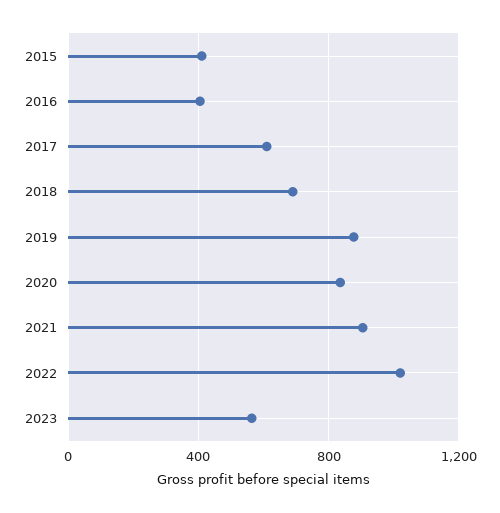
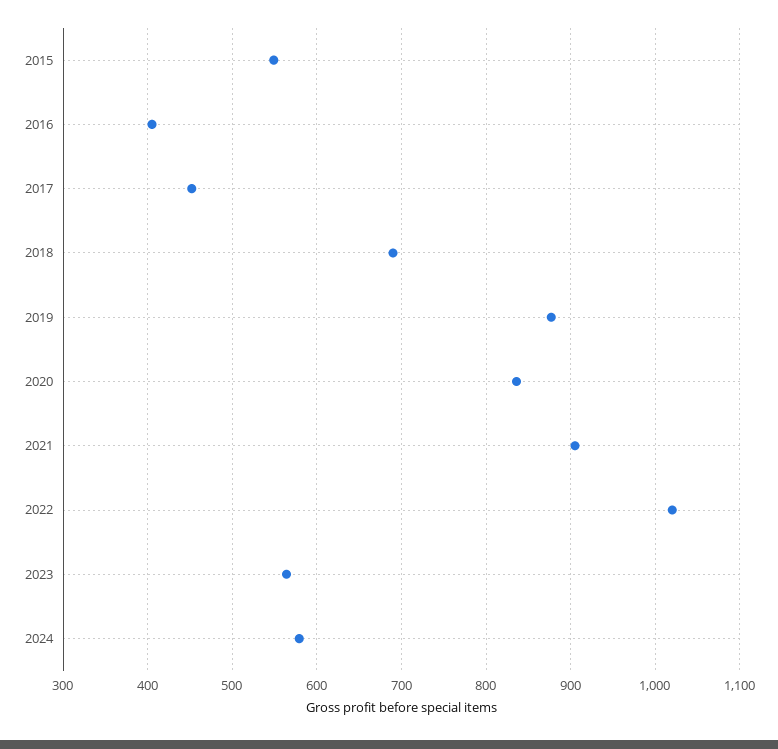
2015: 400 -> 550
2017: 600 -> 450
2024: none -> 580

